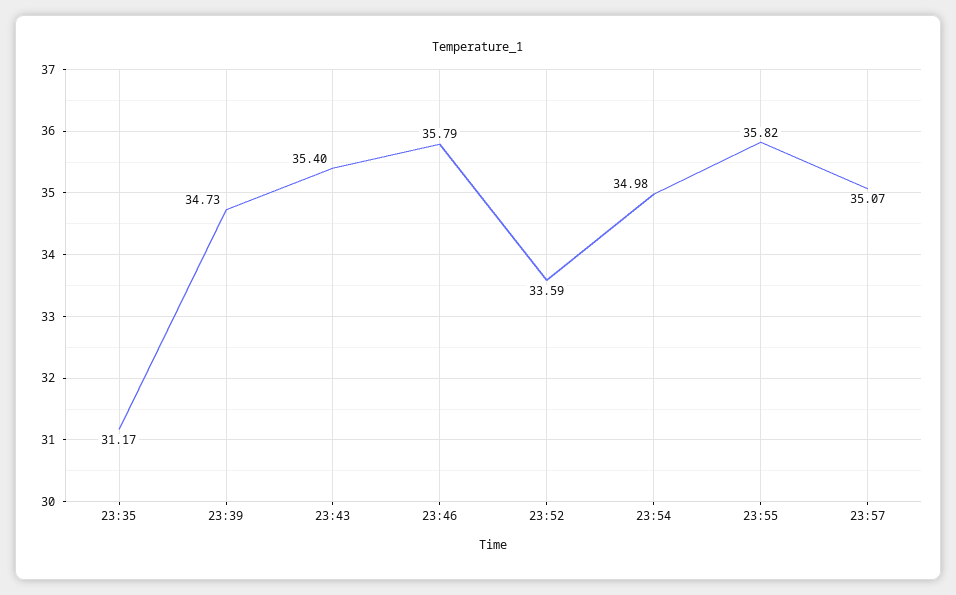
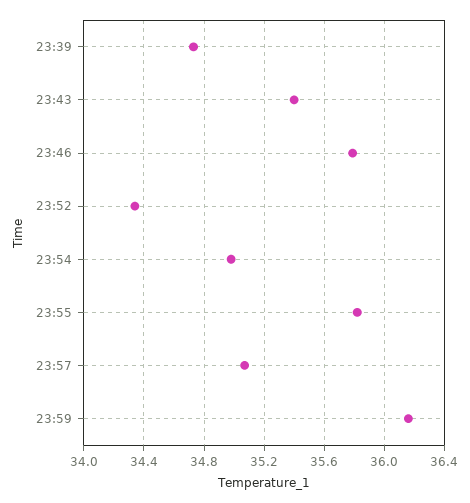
23:35: 31.17 -> none
23:52: 33.59 -> 34.35
23:59: none -> 36.15

